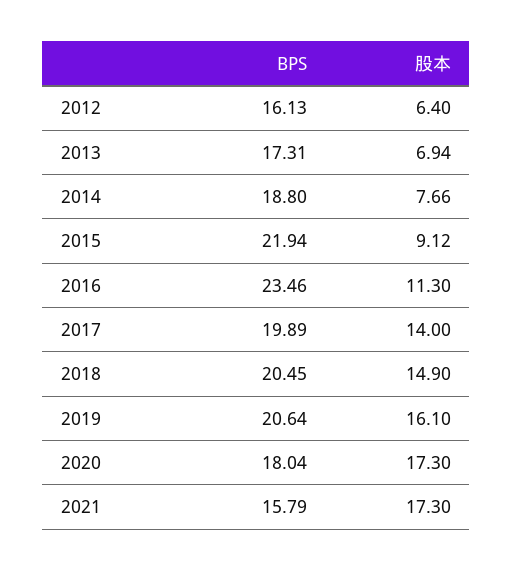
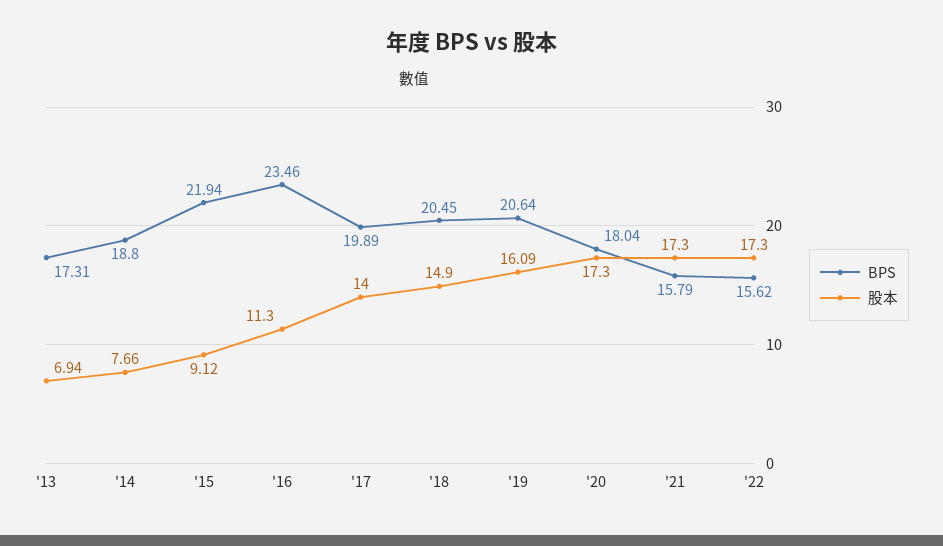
BPS, 2012: 16.13 -> none
股本, 2012: 6.4 -> none
股本, 2019: 16.1 -> 16.09
BPS, '22: none -> 15.62
股本, '22: none -> 17.3

